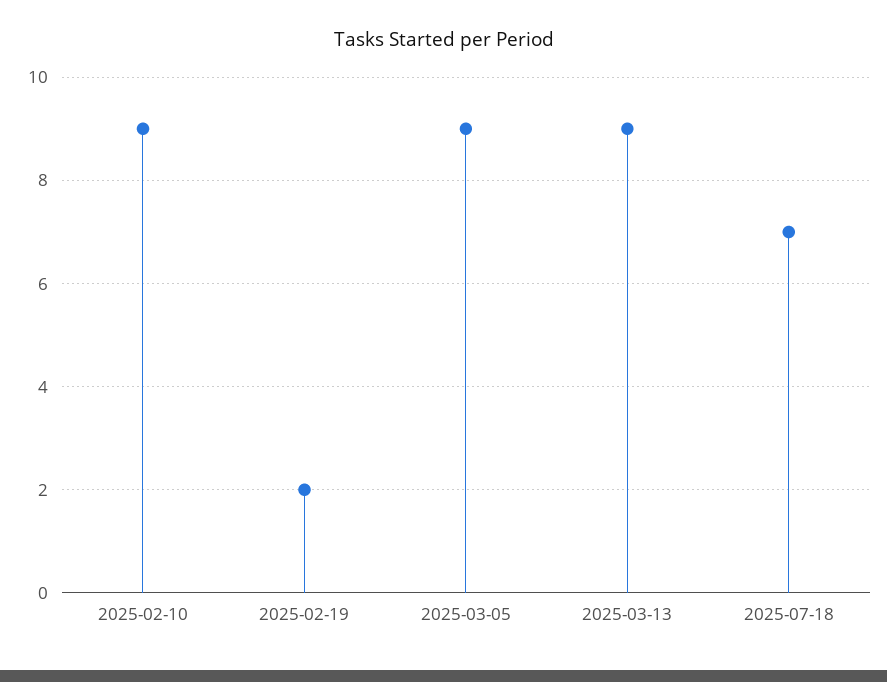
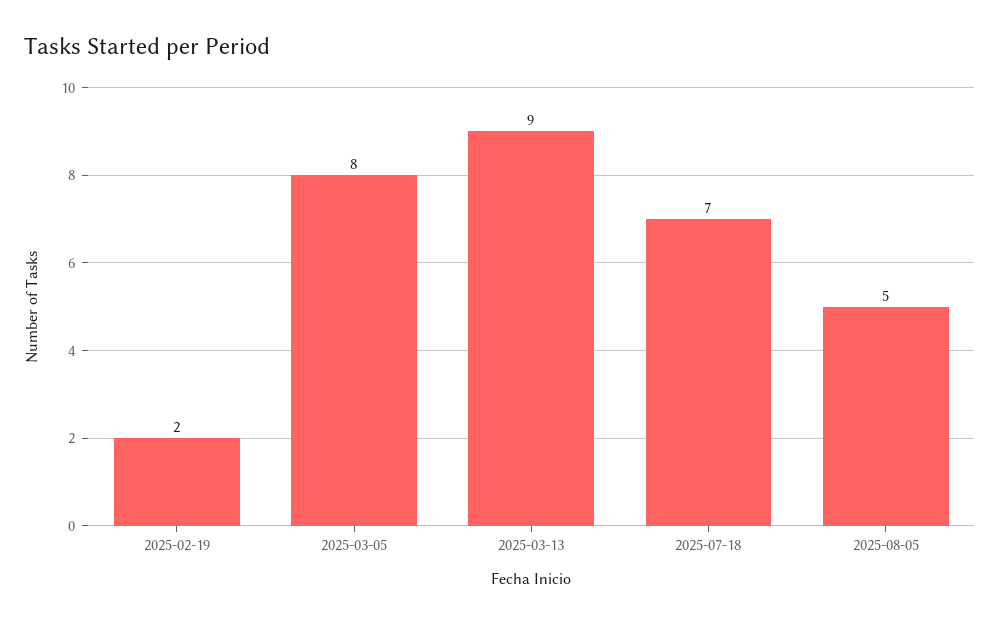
2025-02-10: 9 -> none
2025-03-05: 9 -> 8
2025-08-05: none -> 5

